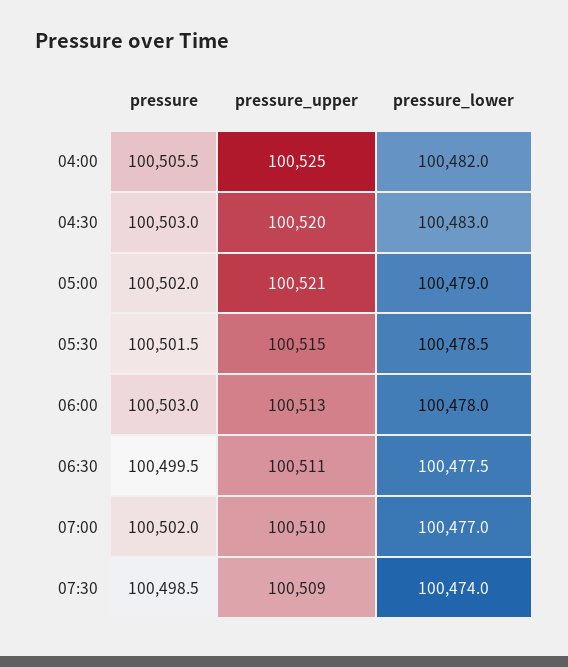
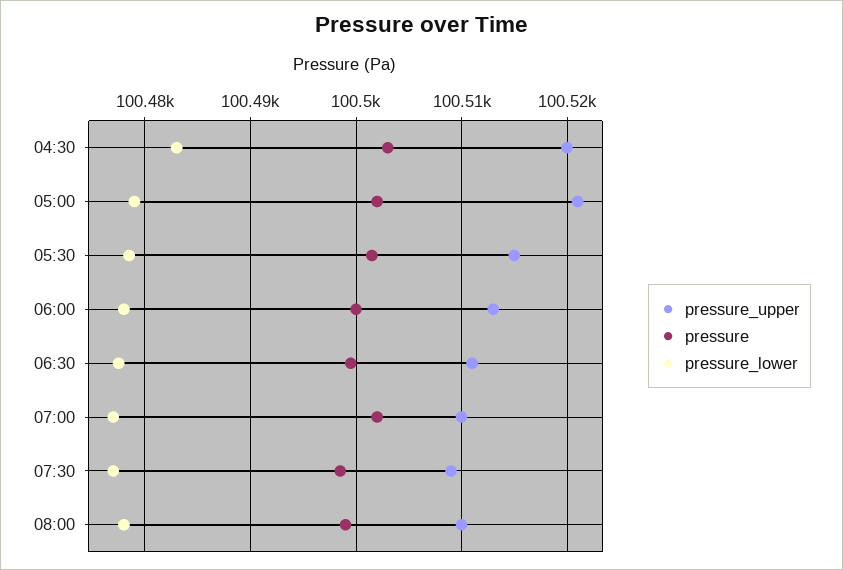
pressure, 04:00: 100505.5 -> none
pressure_upper, 04:00: 100525 -> none
pressure_lower, 04:00: 100482 -> none
pressure, 06:00: 100503 -> 100500
pressure_lower, 07:30: 100474 -> 100477
pressure_upper, 08:00: none -> 100510
pressure, 08:00: none -> 100499
pressure_lower, 08:00: none -> 100478

